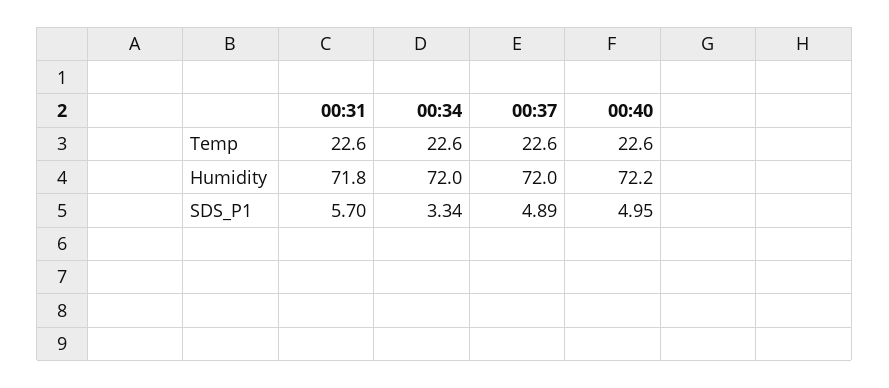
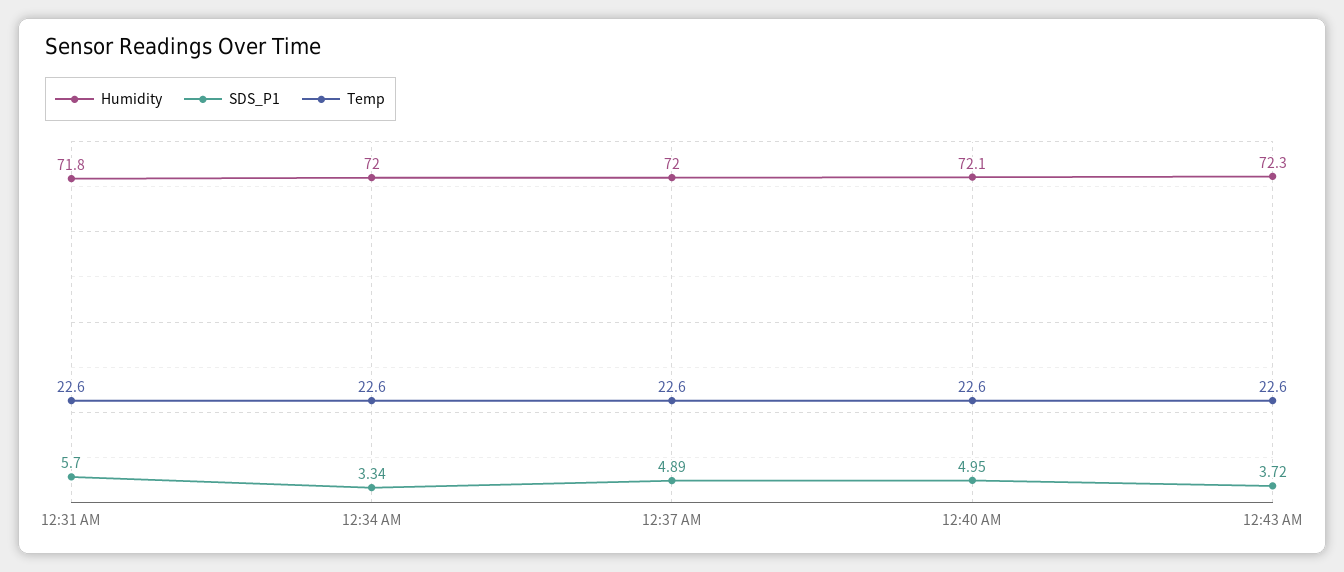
Humidity, 00:40: 72.2 -> 72.1
Humidity, 12:43 AM: none -> 72.3
SDS_P1, 12:43 AM: none -> 3.72
Temp, 12:43 AM: none -> 22.6

